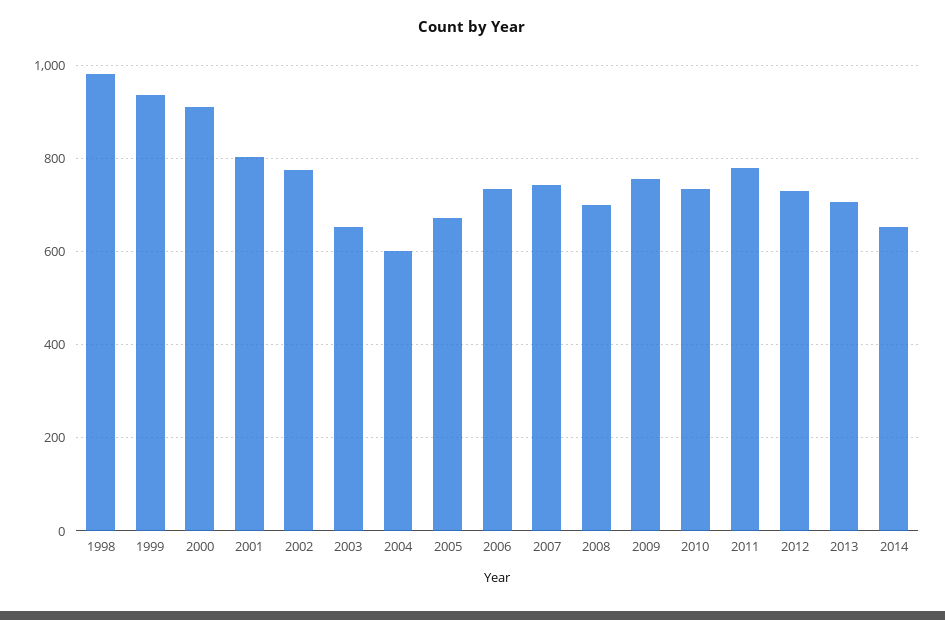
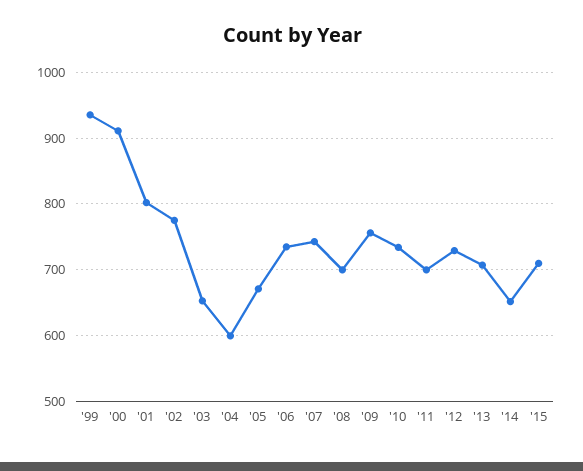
1998: 980 -> none
2011: 780 -> 700
'15: none -> 710

